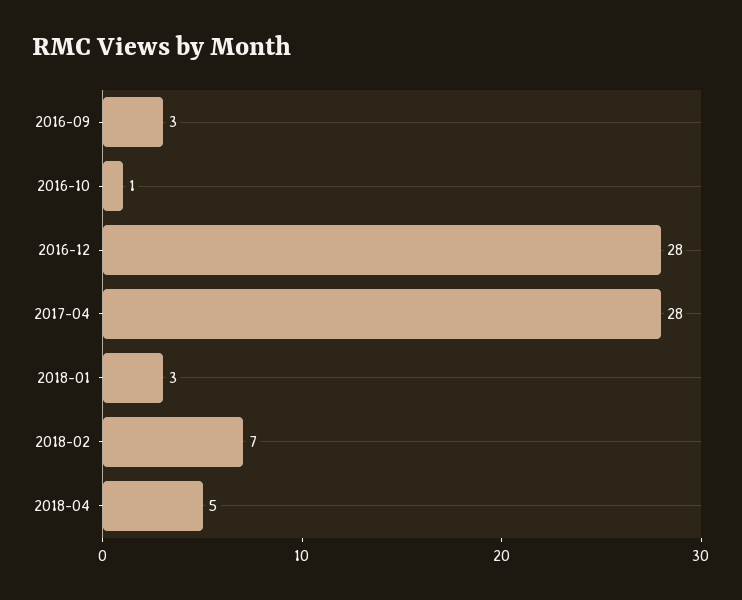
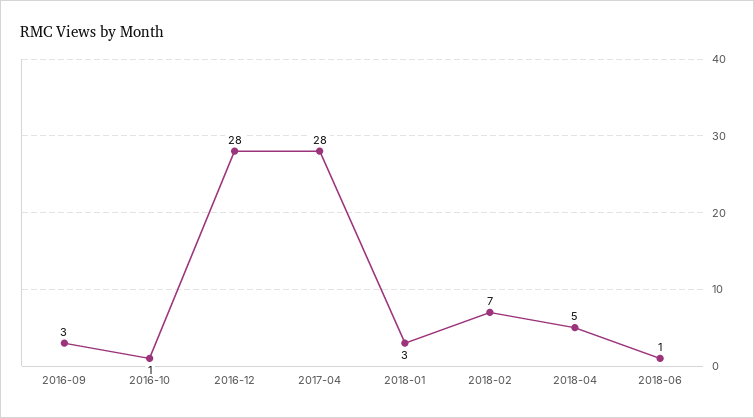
2018-06: none -> 1

